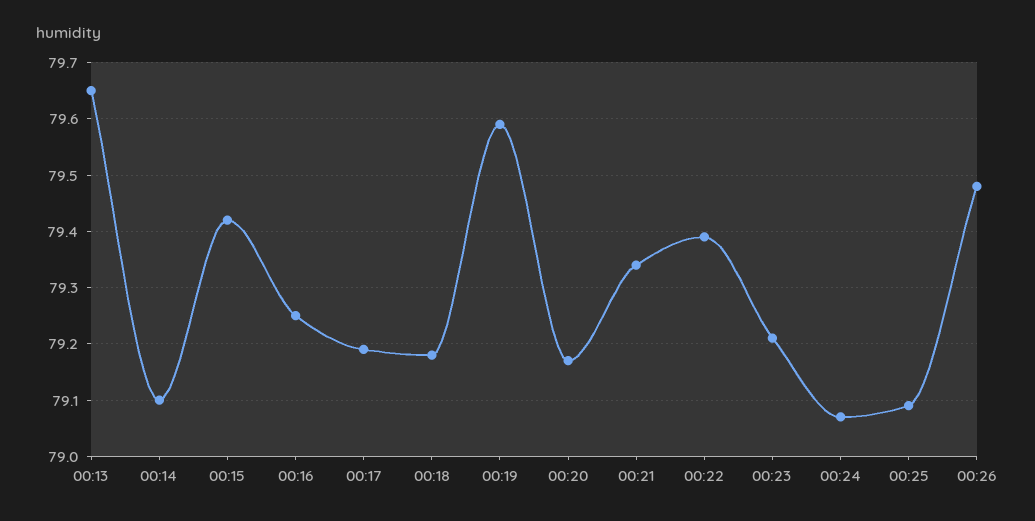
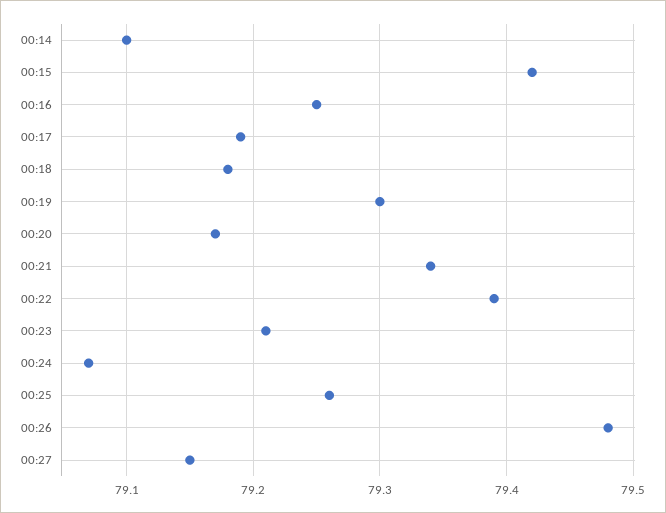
00:13: 79.65 -> none
00:19: 79.6 -> 79.3
00:25: 79.1 -> 79.26
00:27: none -> 79.15

